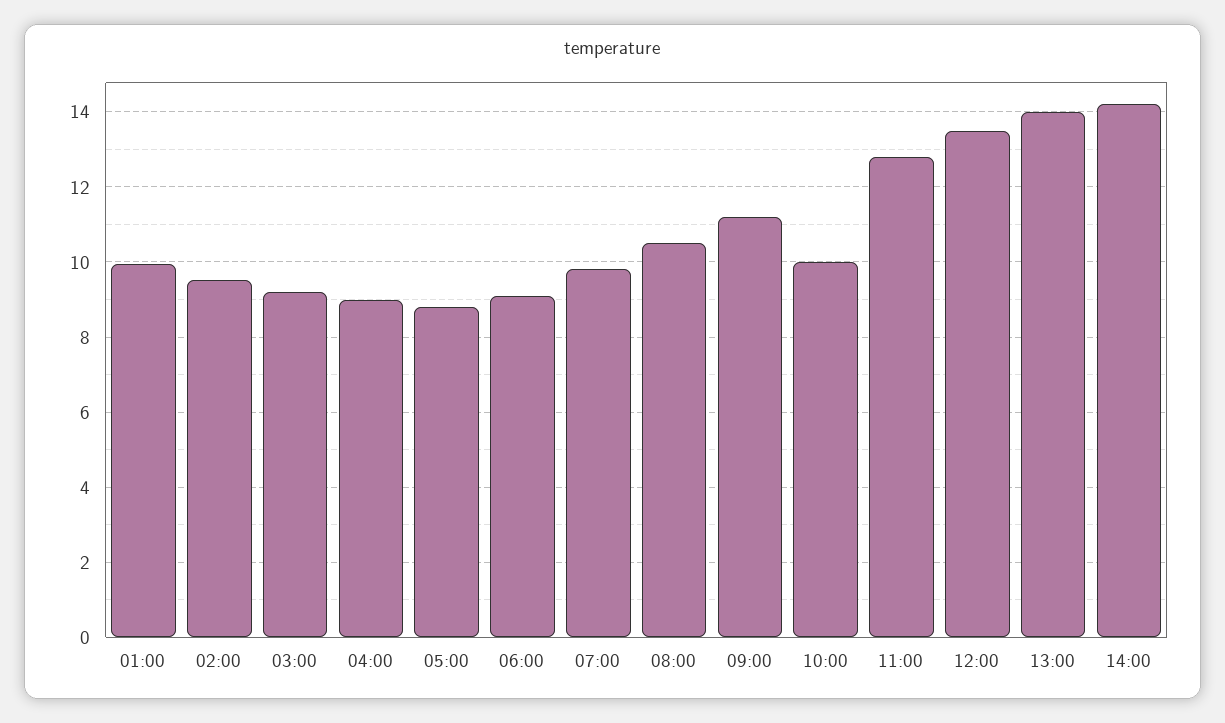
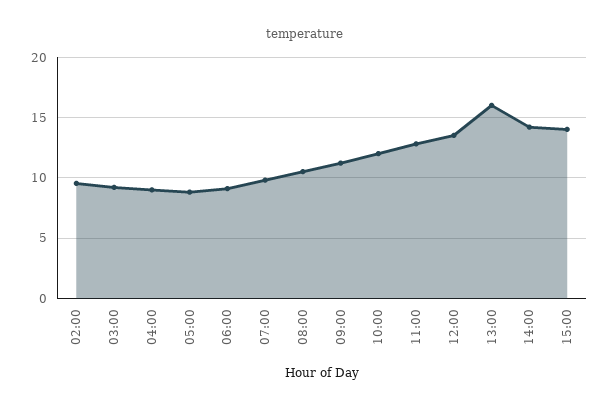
01:00: 10 -> none
10:00: 10 -> 12
13:00: 14 -> 16
15:00: none -> 14

